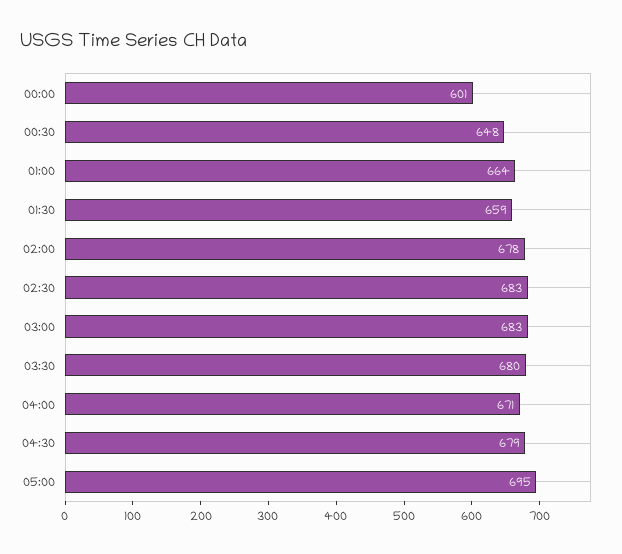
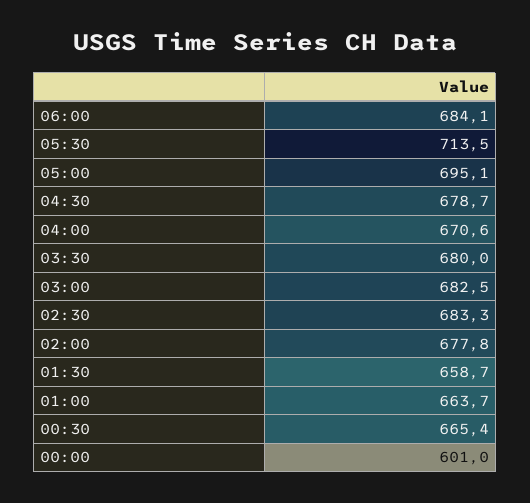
00:30: 648 -> 665.4
06:00: none -> 684.1
05:30: none -> 713.5

